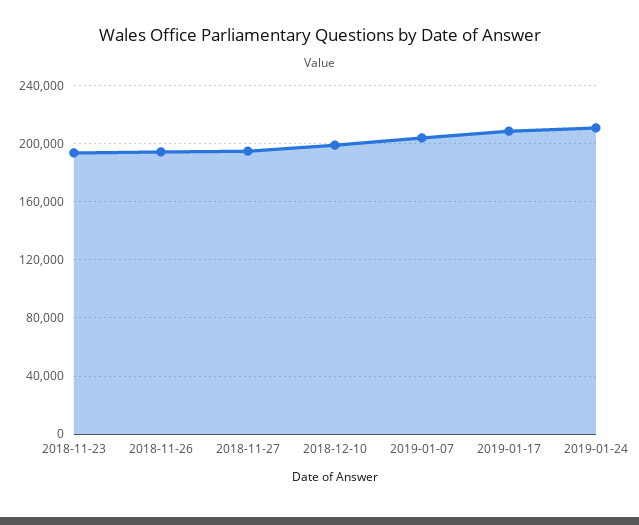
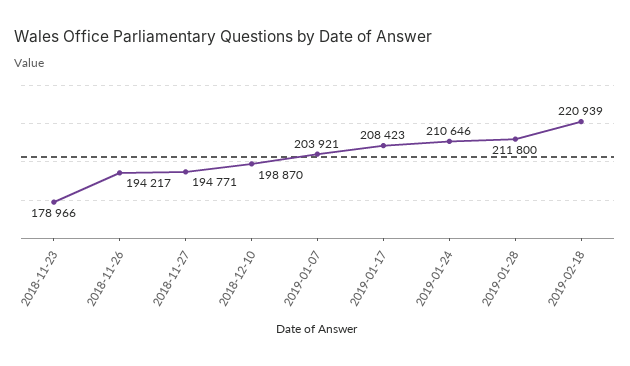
2018-11-23: 195000 -> 178966
2019-01-28: none -> 211800
2019-02-18: none -> 220939

